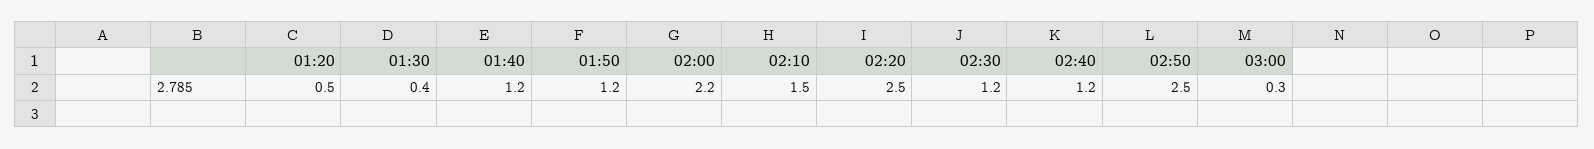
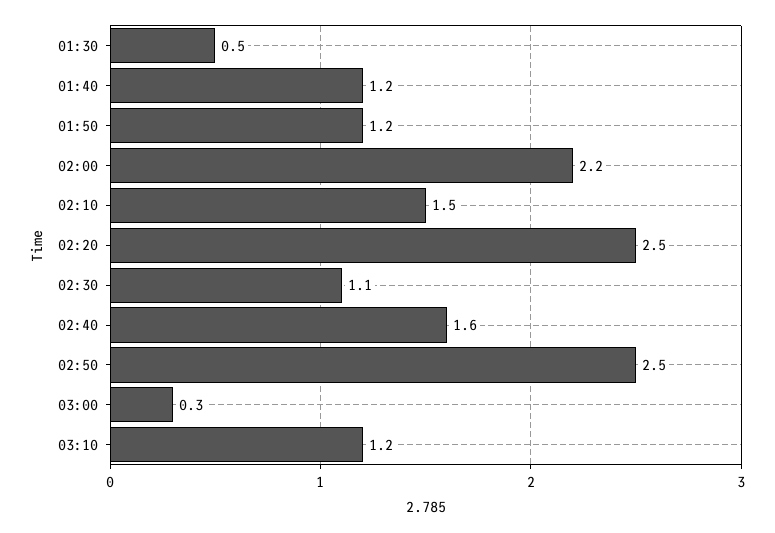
01:20: 0.5 -> none
01:30: 0.4 -> 0.5
02:30: 1.2 -> 1.1
02:40: 1.2 -> 1.6
03:10: none -> 1.2

